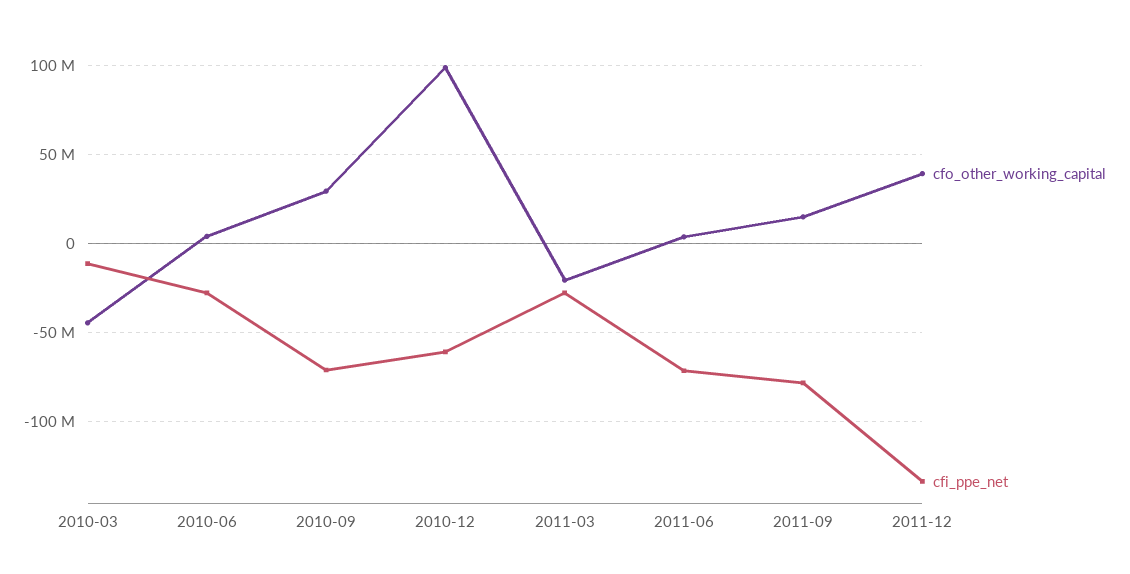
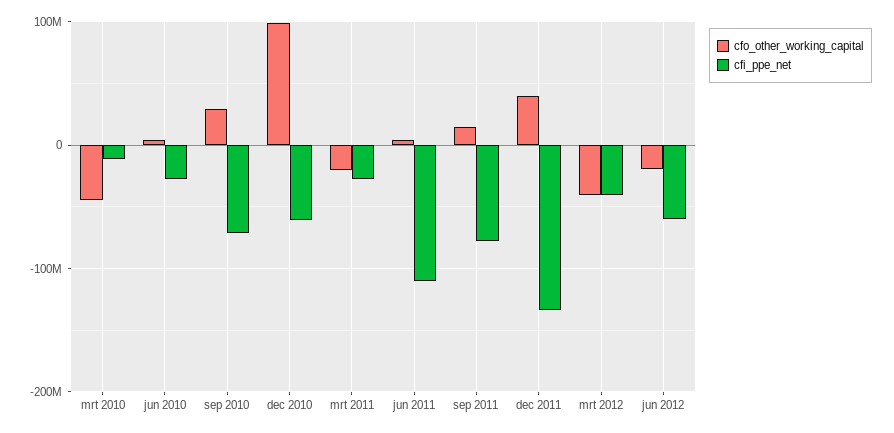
cfi_ppe_net, 2011-06: -70000000 -> -110000000
cfo_other_working_capital, mrt 2012: none -> -40000000
cfi_ppe_net, mrt 2012: none -> -40000000
cfo_other_working_capital, jun 2012: none -> -20000000
cfi_ppe_net, jun 2012: none -> -60000000

